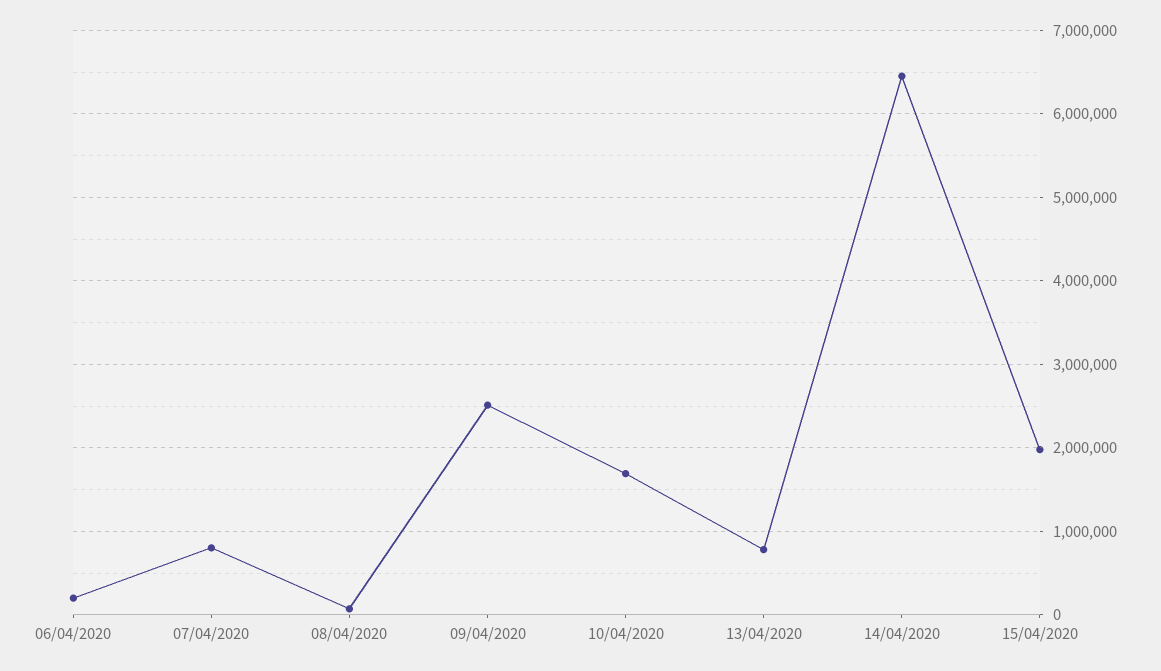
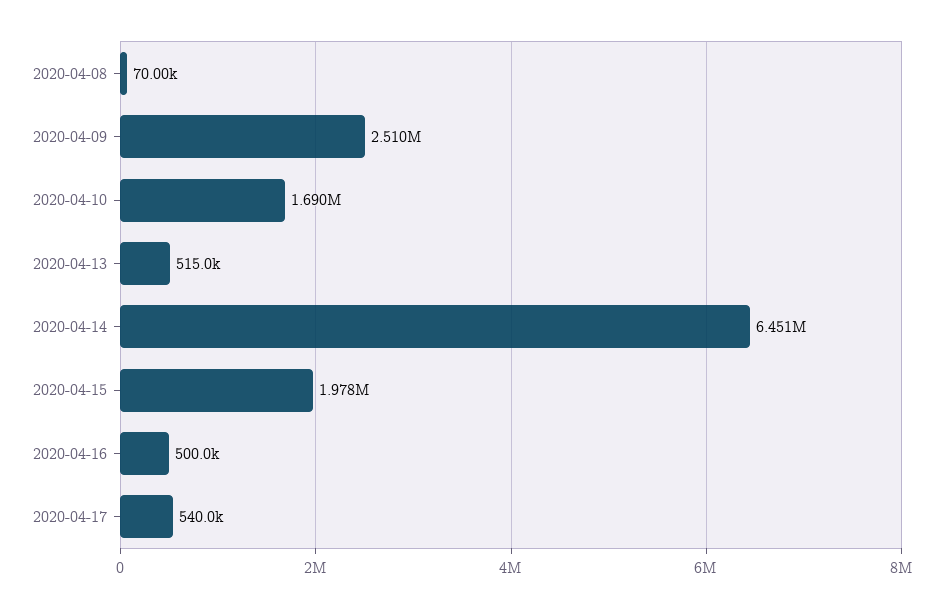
06/04/2020: 200000 -> none
07/04/2020: 800000 -> none
13/04/2020: 800000 -> 515000
2020-04-16: none -> 500000
2020-04-17: none -> 540000

